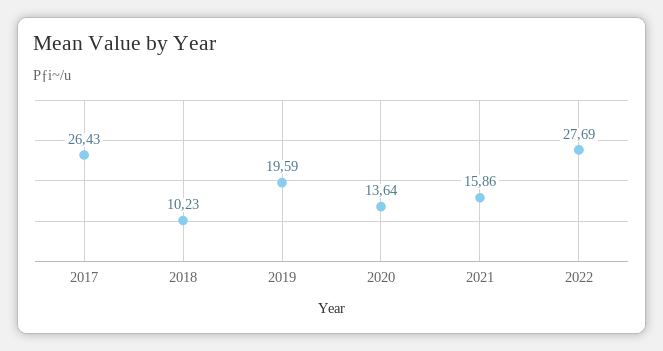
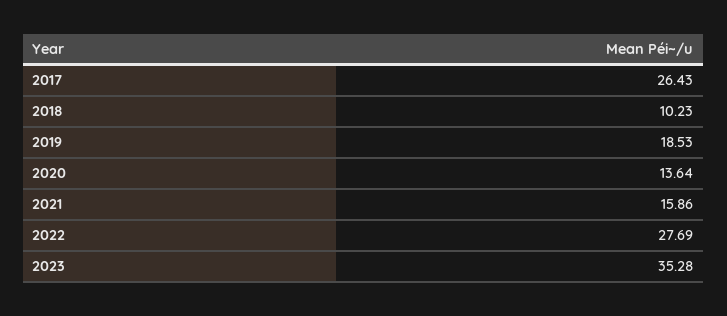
2019: 19.59 -> 18.53
2023: none -> 35.28

